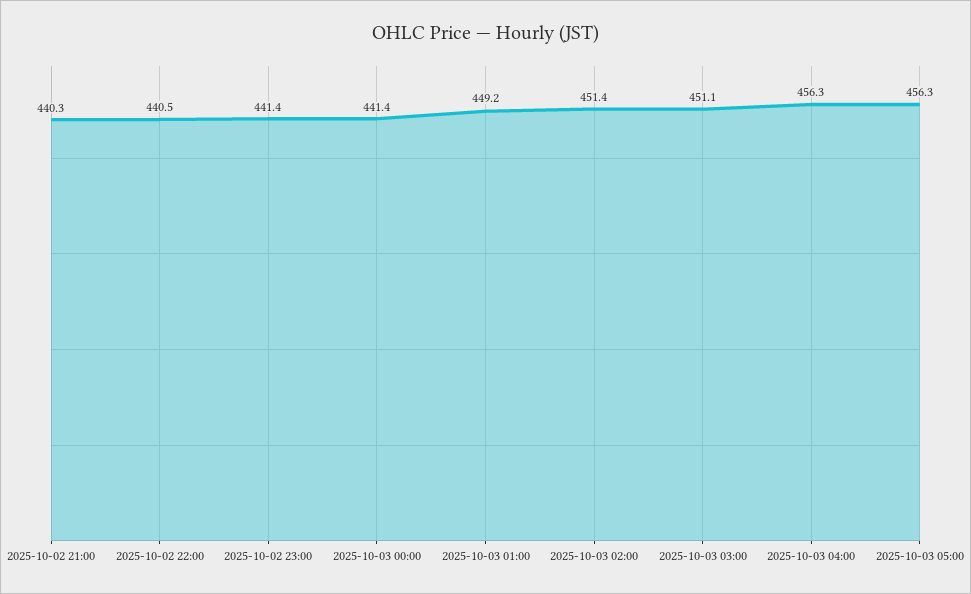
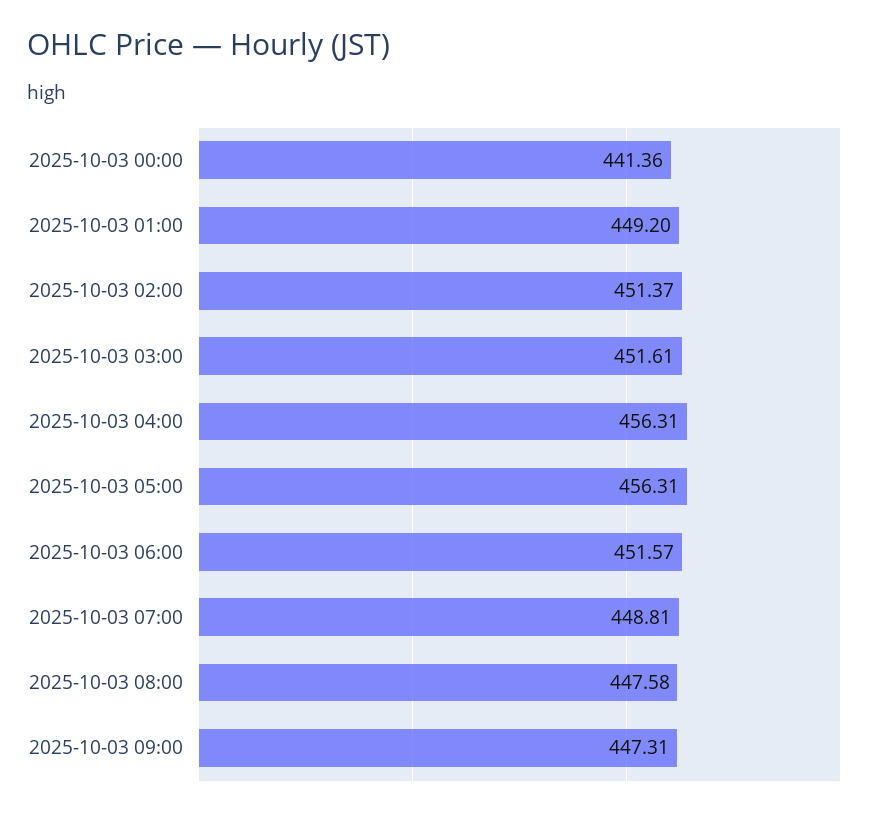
2025-10-02 21:00: 440.3 -> none
2025-10-02 22:00: 440.5 -> none
2025-10-02 23:00: 441.4 -> none
2025-10-03 03:00: 451.1 -> 451.61
2025-10-03 06:00: none -> 451.57
2025-10-03 07:00: none -> 448.81
2025-10-03 08:00: none -> 447.58
2025-10-03 09:00: none -> 447.31

